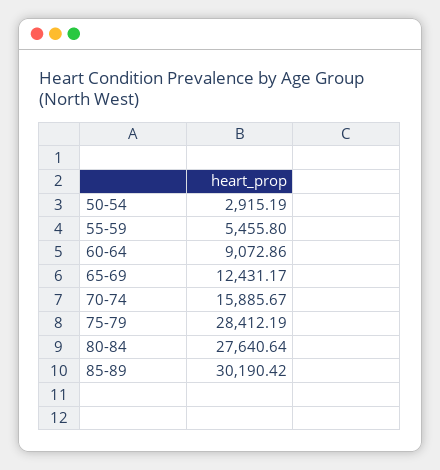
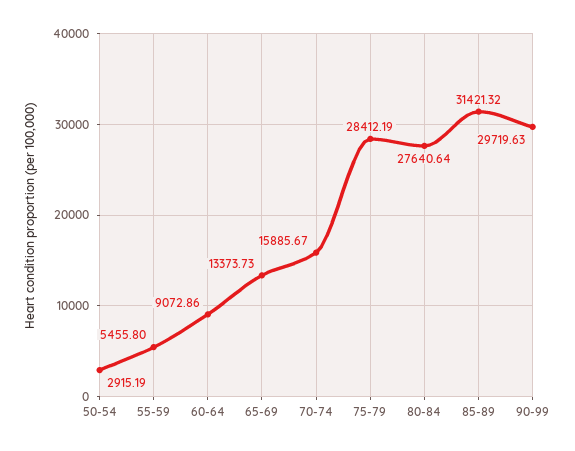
65-69: 12431.17 -> 13373.73
85-89: 30190.42 -> 31421.32
90-99: none -> 29719.63

